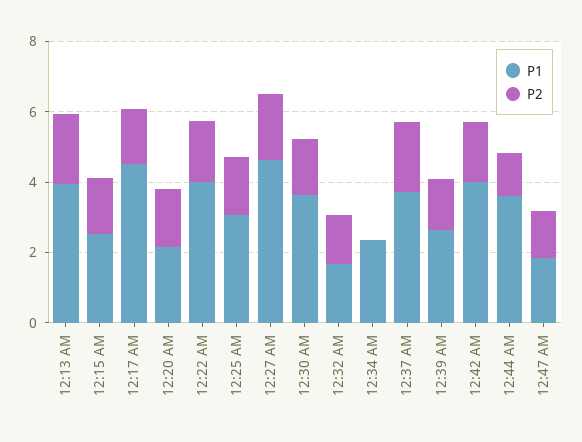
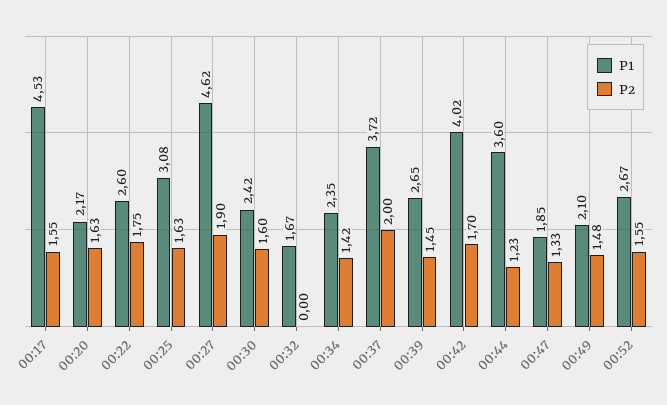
P1, 12:13 AM: 4 -> none
P2, 12:13 AM: 2 -> none
P1, 12:15 AM: 2.5 -> none
P2, 12:15 AM: 1.5 -> none
P1, 12:22 AM: 4 -> 2.6
P1, 12:30 AM: 3.5 -> 2.42
P2, 12:32 AM: 1.5 -> 0
P2, 12:34 AM: 0 -> 1.42
P1, 00:49: none -> 2.1
P2, 00:49: none -> 1.48
P1, 00:52: none -> 2.67
P2, 00:52: none -> 1.55

